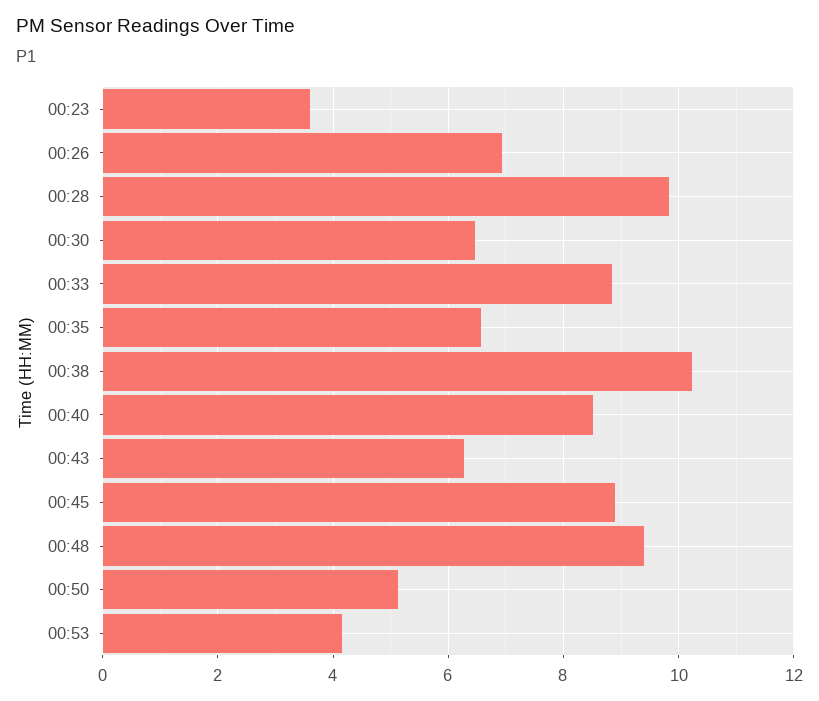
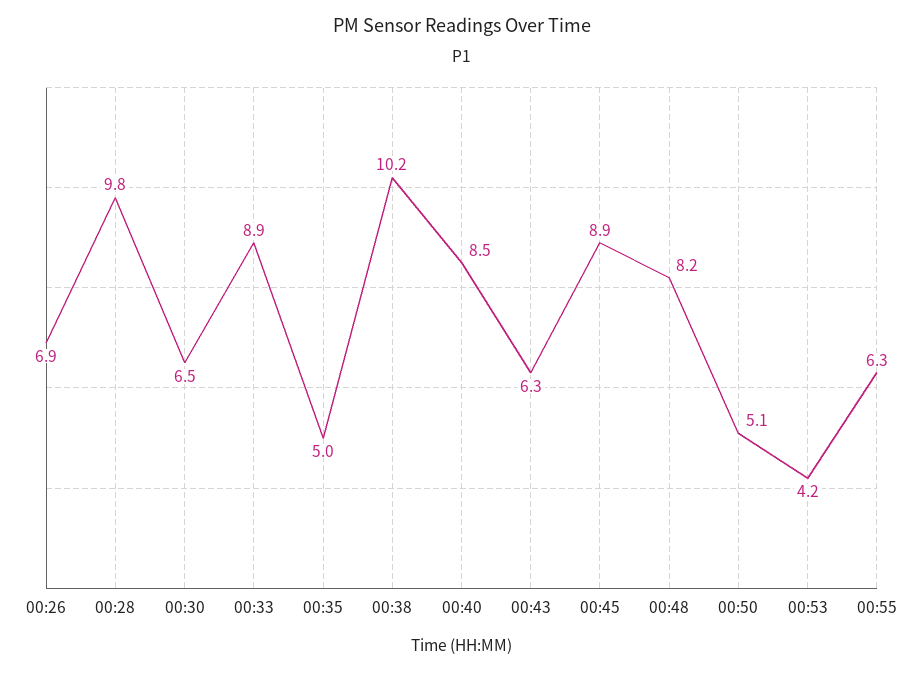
00:23: 3.6 -> none
00:35: 6.6 -> 5
00:48: 9.4 -> 8.2
00:55: none -> 6.3

